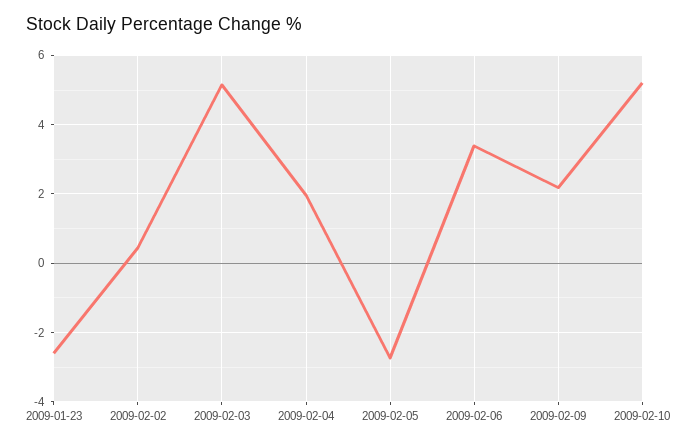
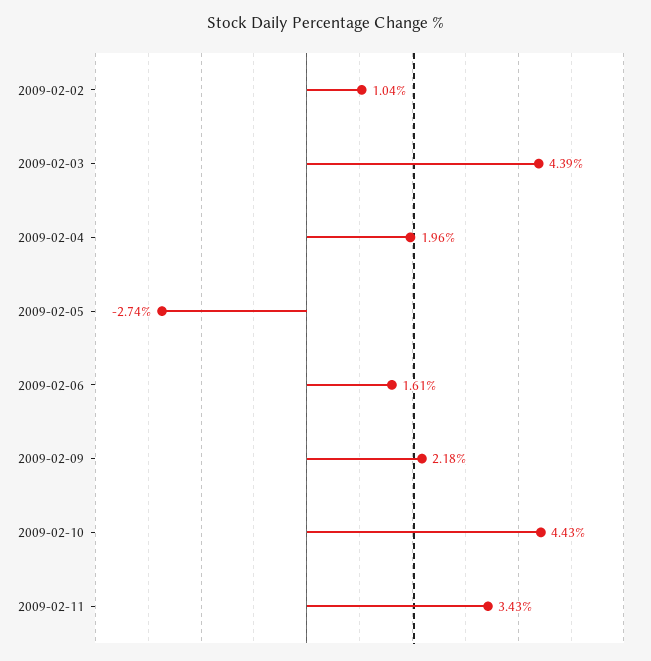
2009-01-23: -2.6 -> none
2009-02-02: 0.4 -> 1.04
2009-02-03: 5.2 -> 4.39
2009-02-06: 3.4 -> 1.61
2009-02-10: 5.2 -> 4.43
2009-02-11: none -> 3.43

